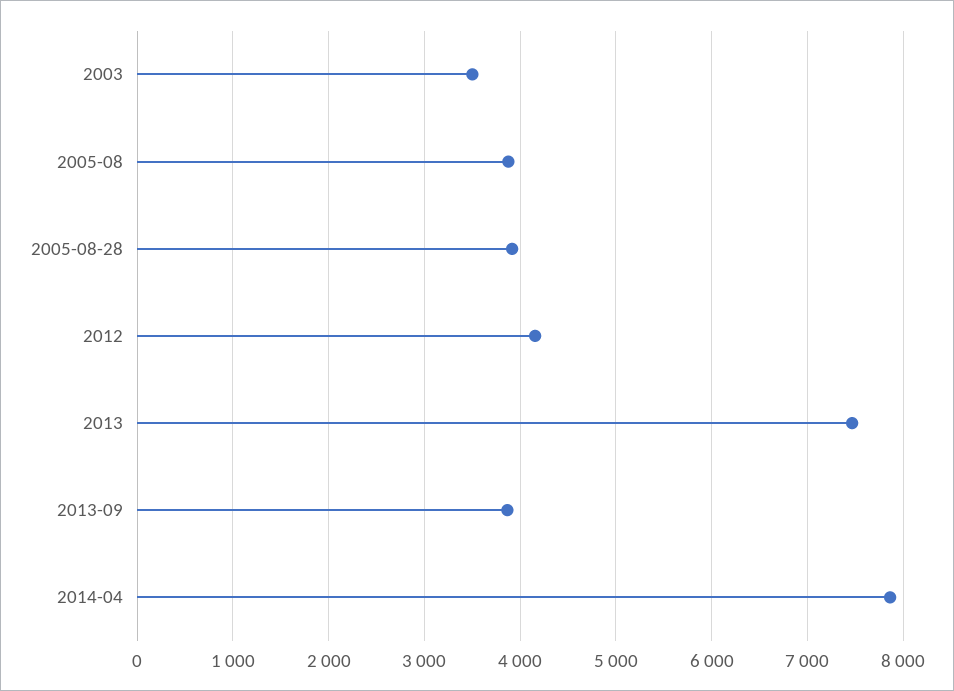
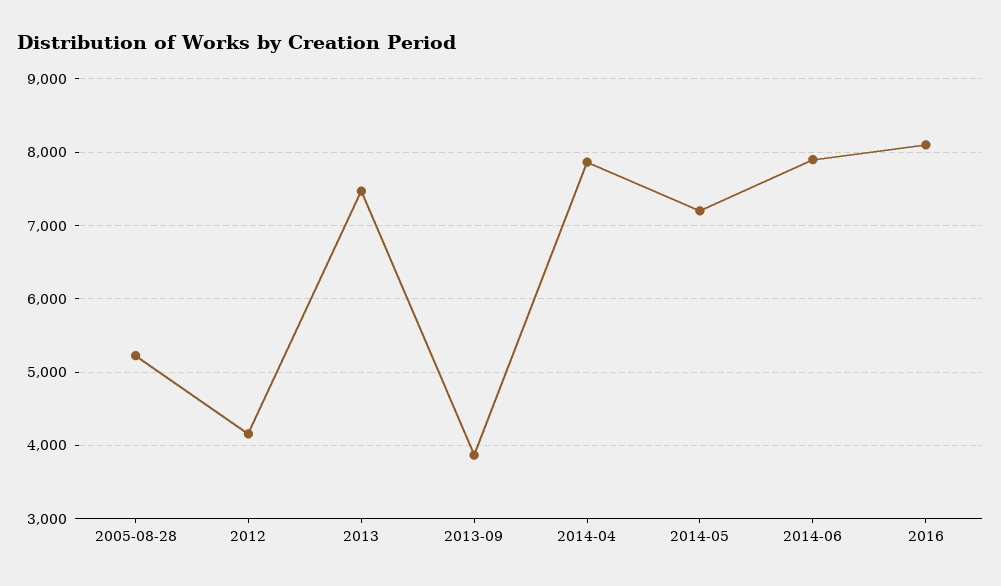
2003: 3500 -> none
2005-08: 3900 -> none
2005-08-28: 3900 -> 5200
2014-05: none -> 7200
2014-06: none -> 7900
2016: none -> 8100

